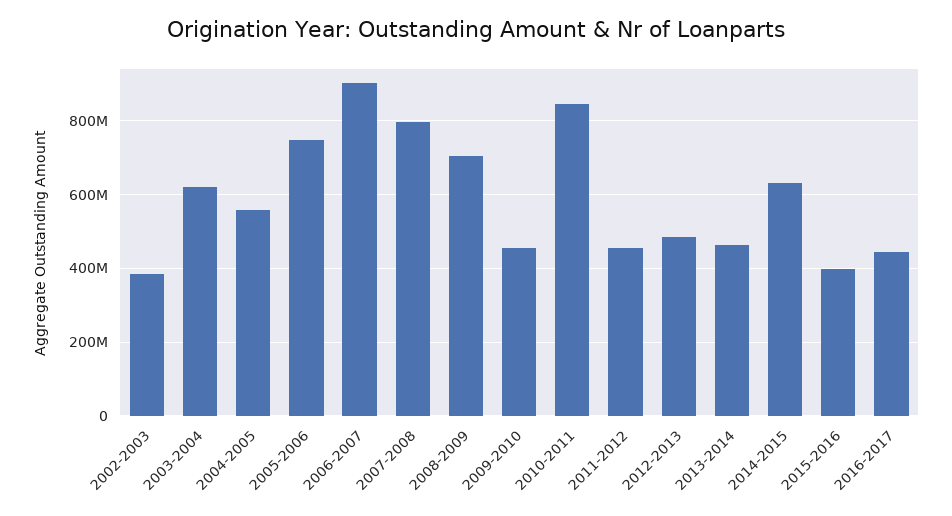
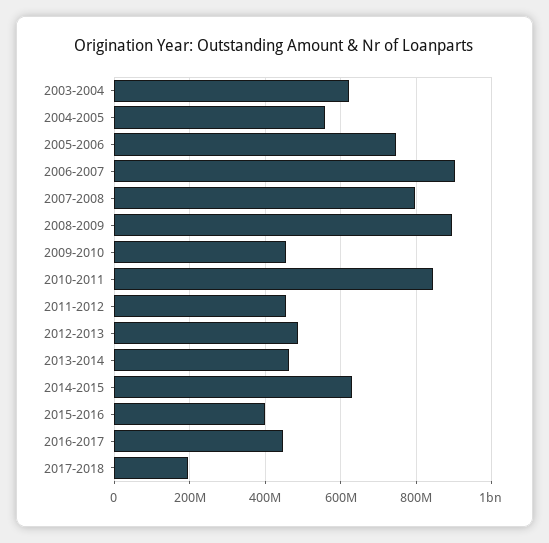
2002-2003: 380000000 -> none
2008-2009: 700000000 -> 900000000
2017-2018: none -> 200000000

